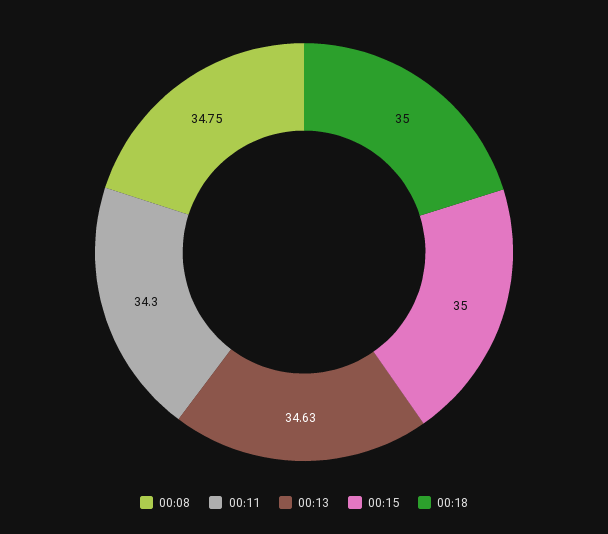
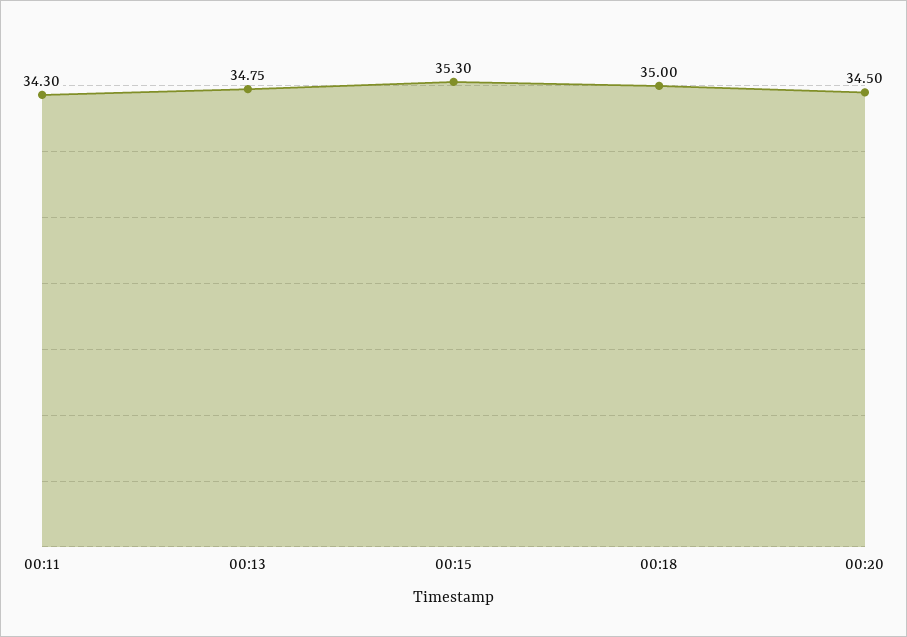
00:08: 34.75 -> none
00:13: 34.63 -> 34.75
00:15: 35 -> 35.3
00:20: none -> 34.5

